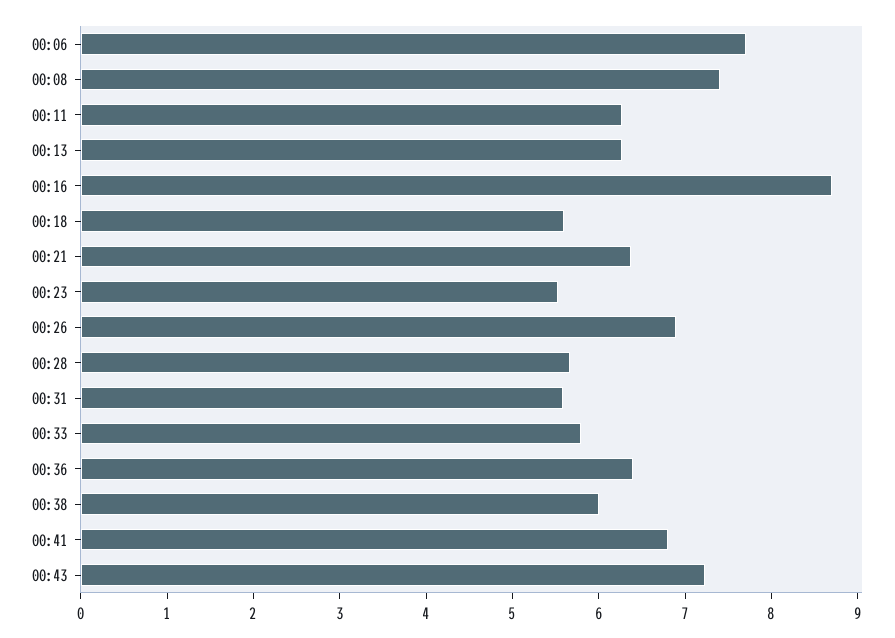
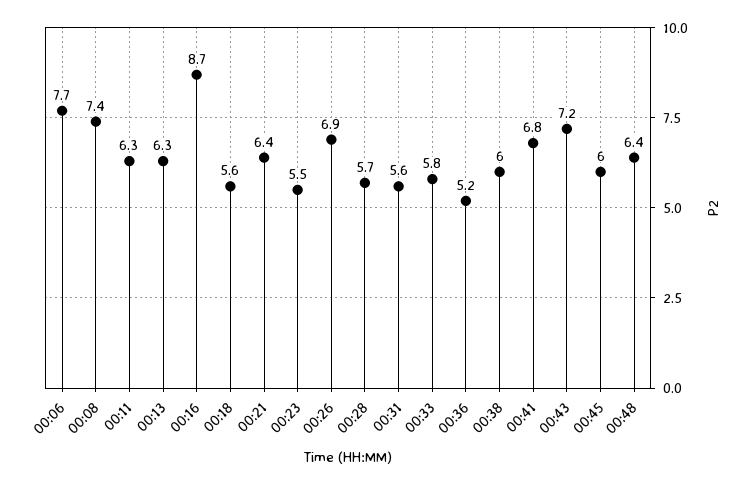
00:36: 6.4 -> 5.2
00:45: none -> 6
00:48: none -> 6.4

